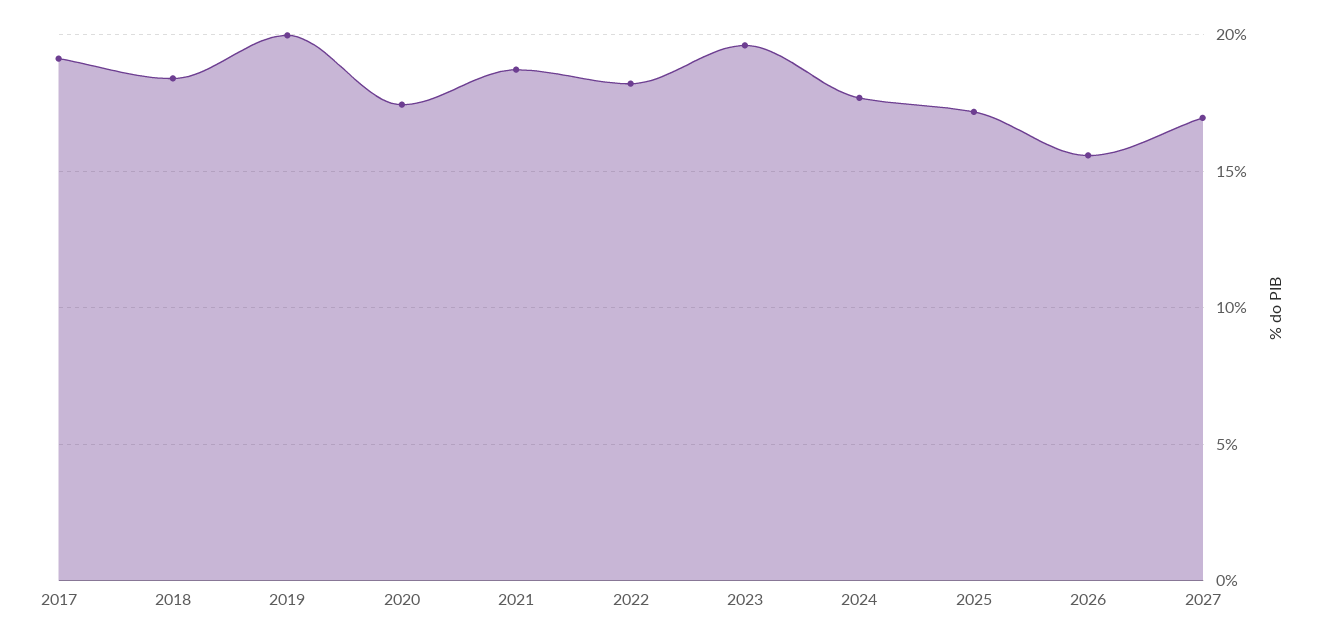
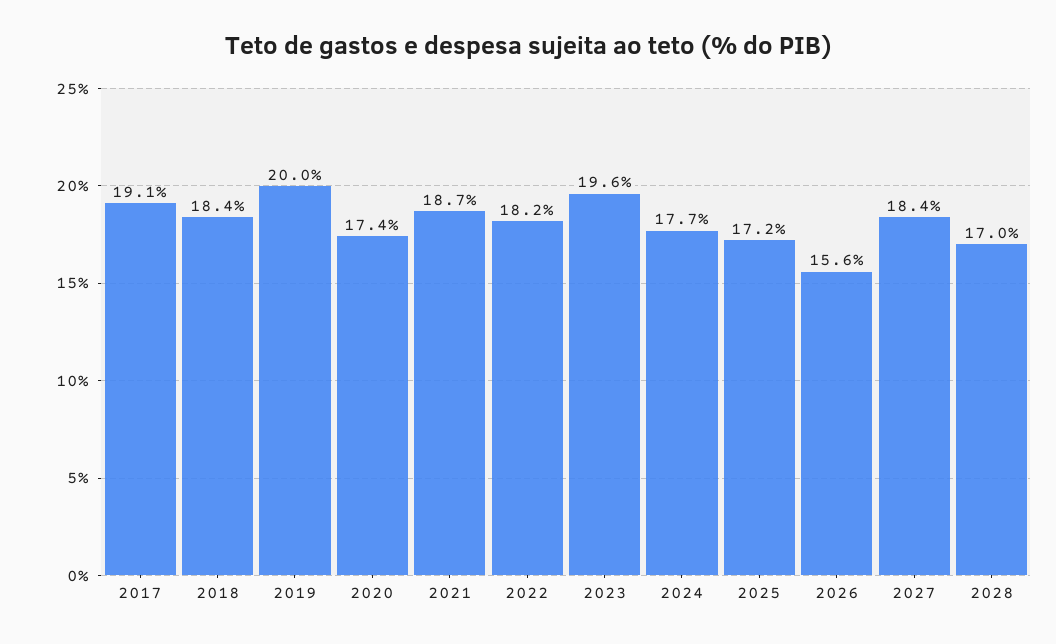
2027: 17 -> 18.4
2028: none -> 17

